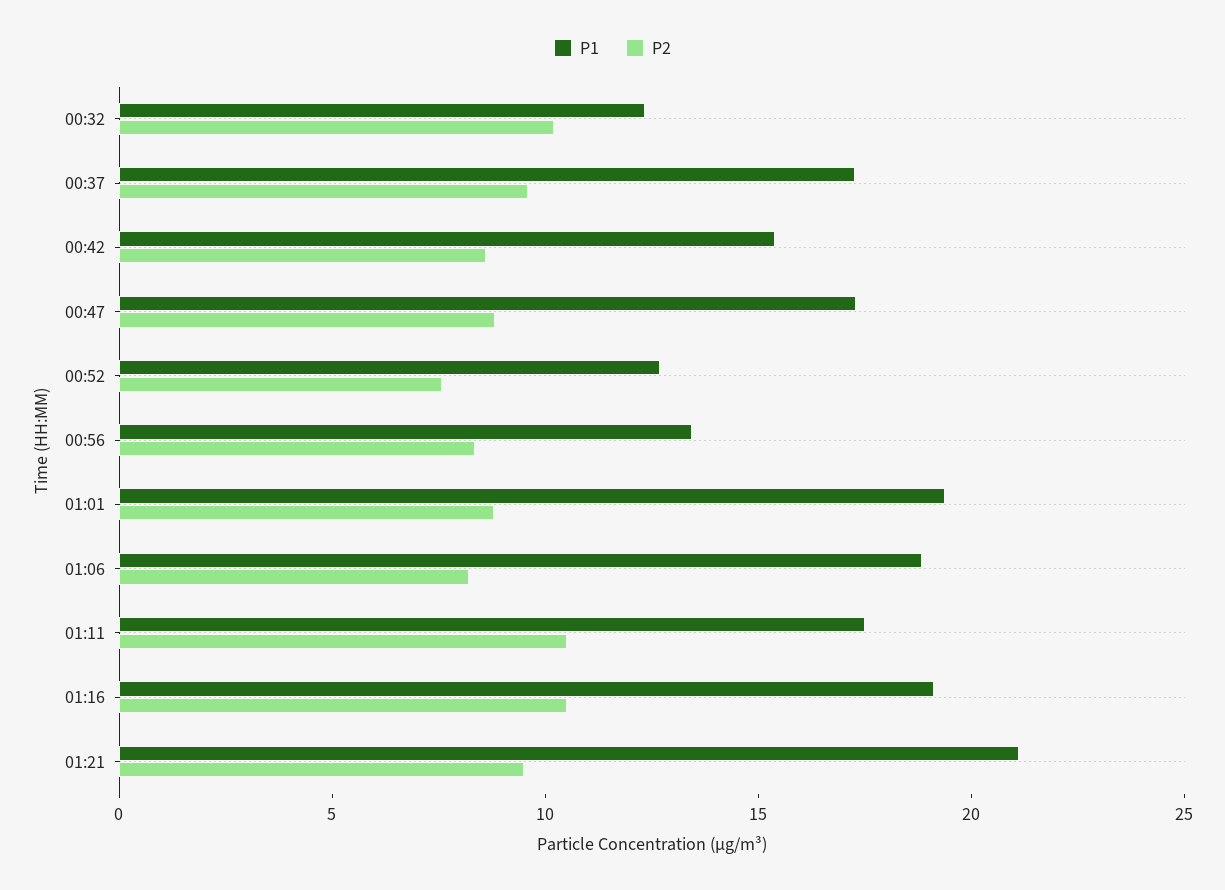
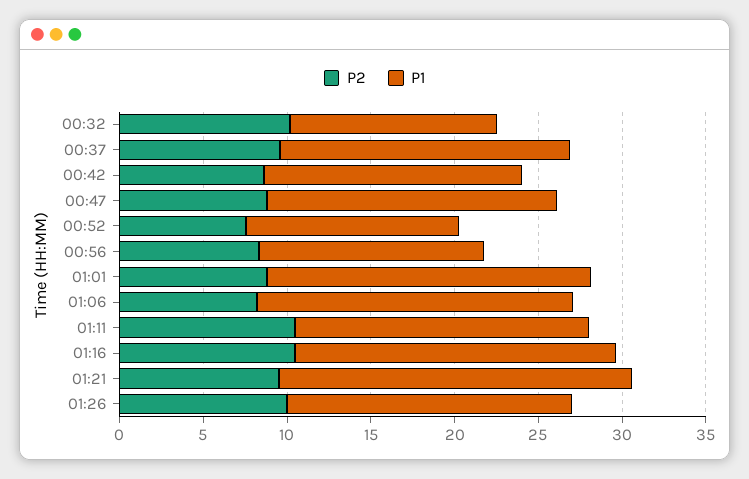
P2, 01:26: none -> 10
P1, 01:26: none -> 17

